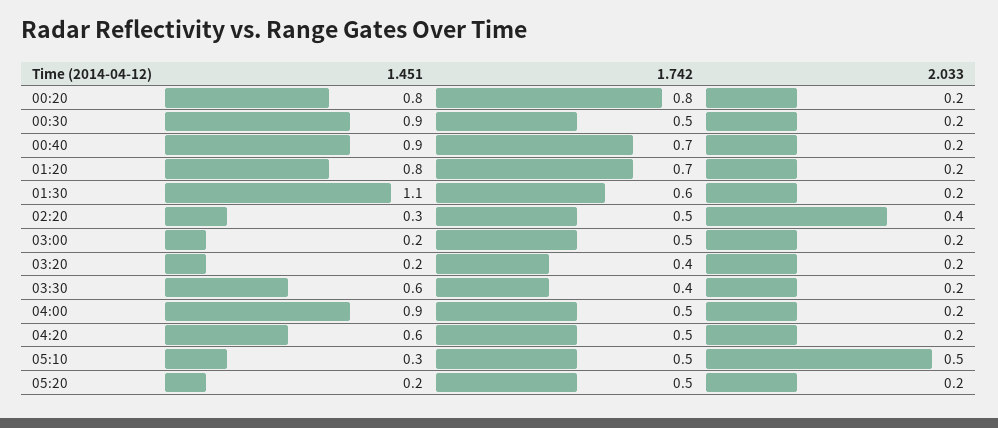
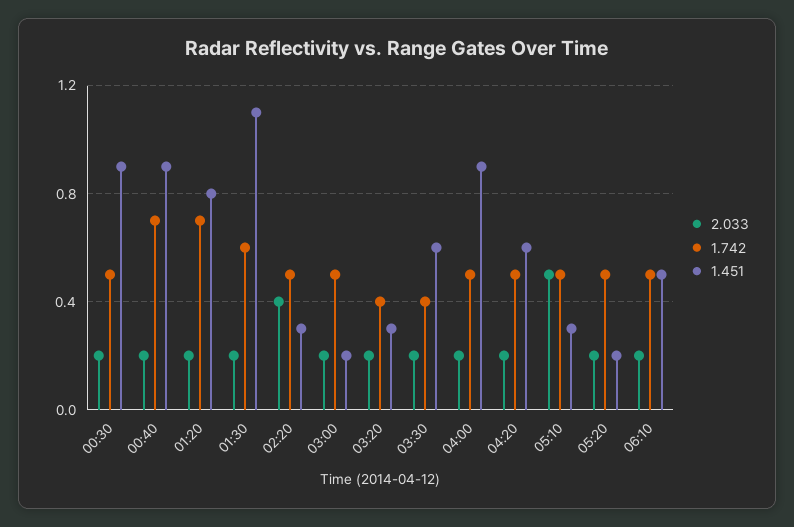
1.451, 00:20: 0.8 -> none
1.742, 00:20: 0.8 -> none
2.033, 00:20: 0.2 -> none
1.451, 03:20: 0.2 -> 0.3
2.033, 06:10: none -> 0.2
1.742, 06:10: none -> 0.5
1.451, 06:10: none -> 0.5

